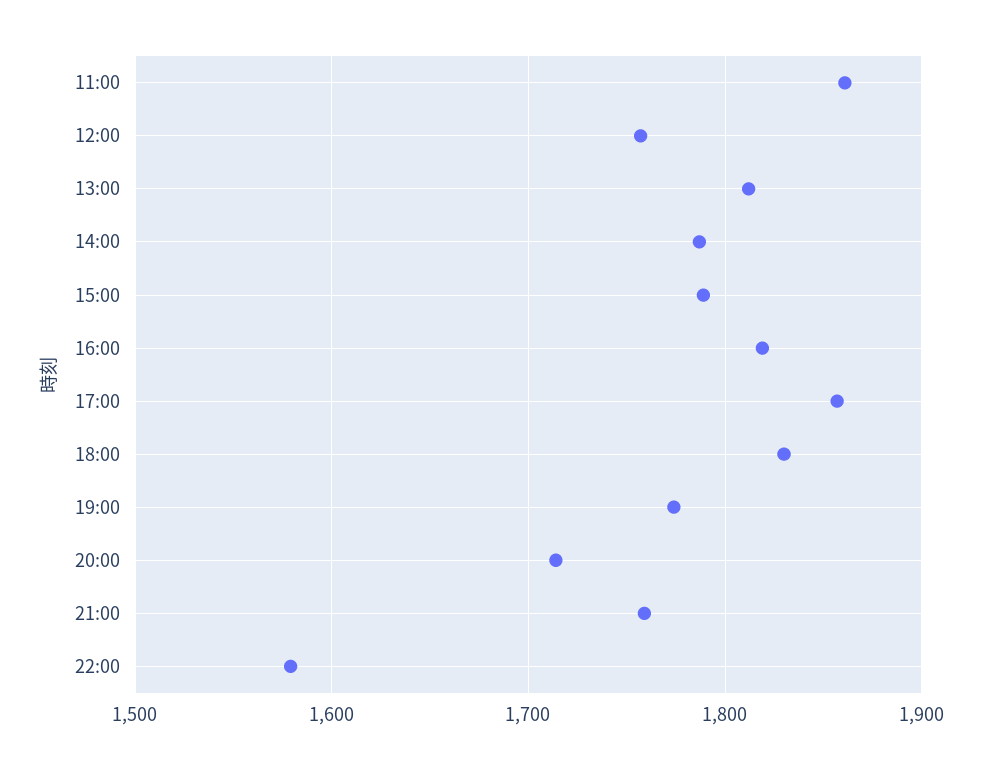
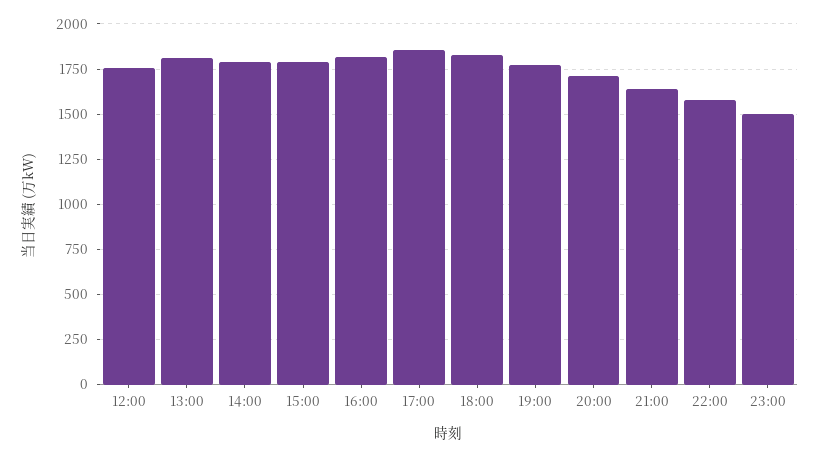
11:00: 1860 -> none
21:00: 1760 -> 1650
23:00: none -> 1500

